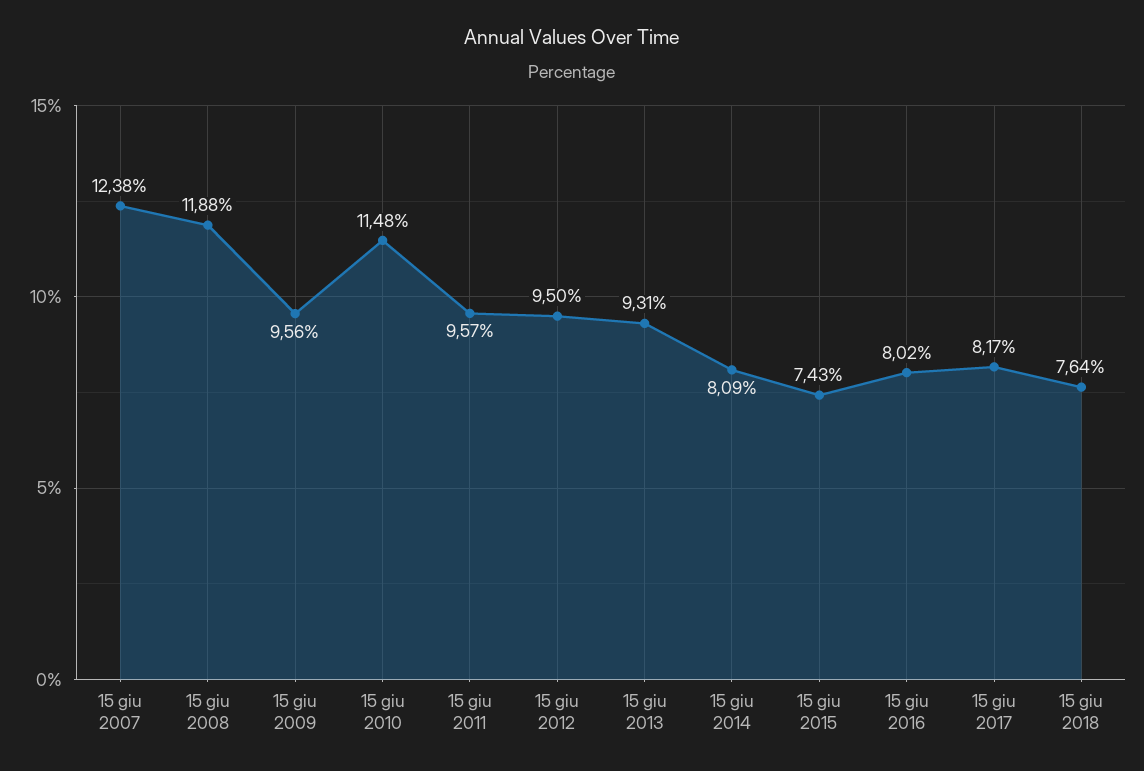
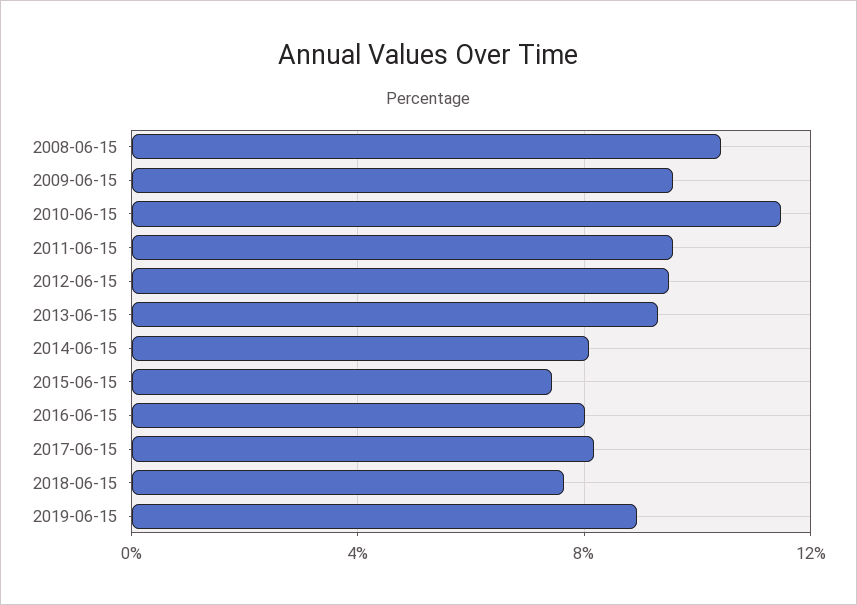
15 giu 2007: 12.38 -> none
15 giu 2008: 11.88 -> 10.5
2019-06-15: none -> 9

